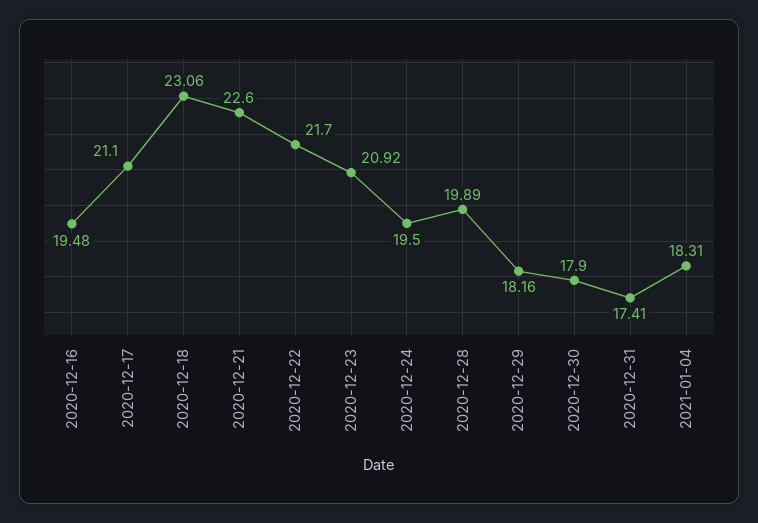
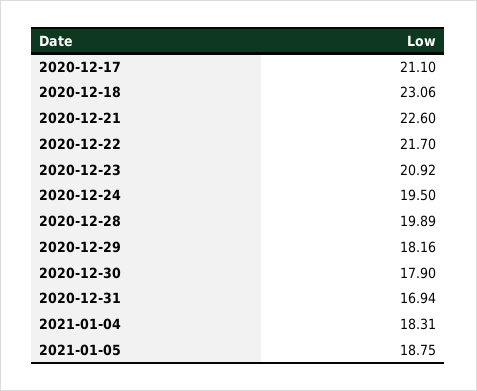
2020-12-16: 19.48 -> none
2020-12-31: 17.41 -> 16.94
2021-01-05: none -> 18.75

